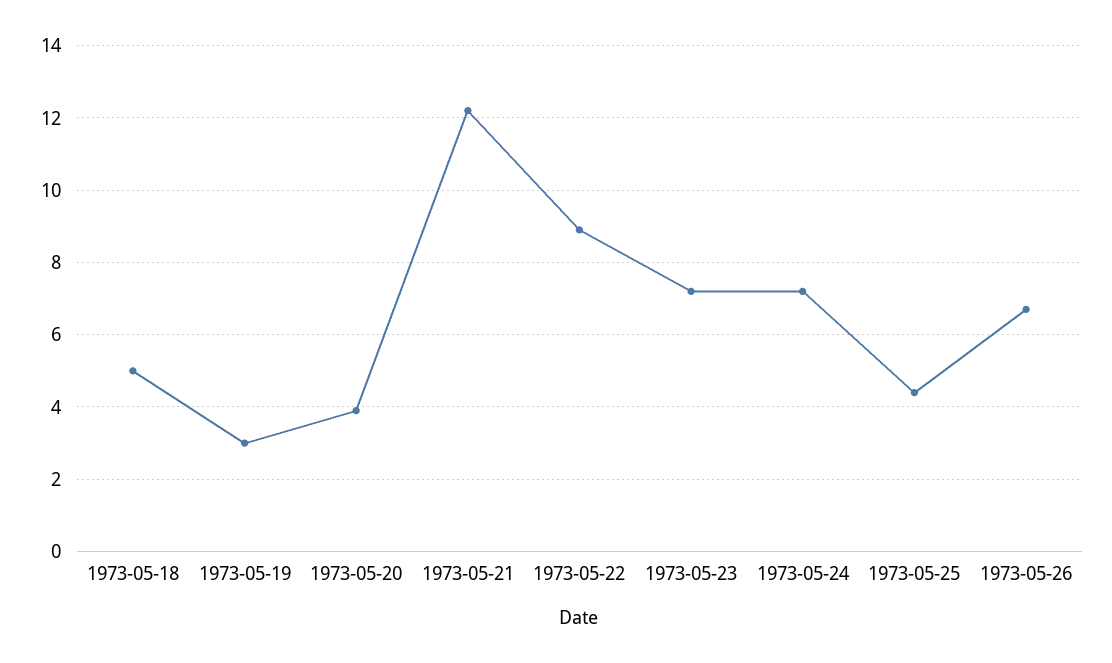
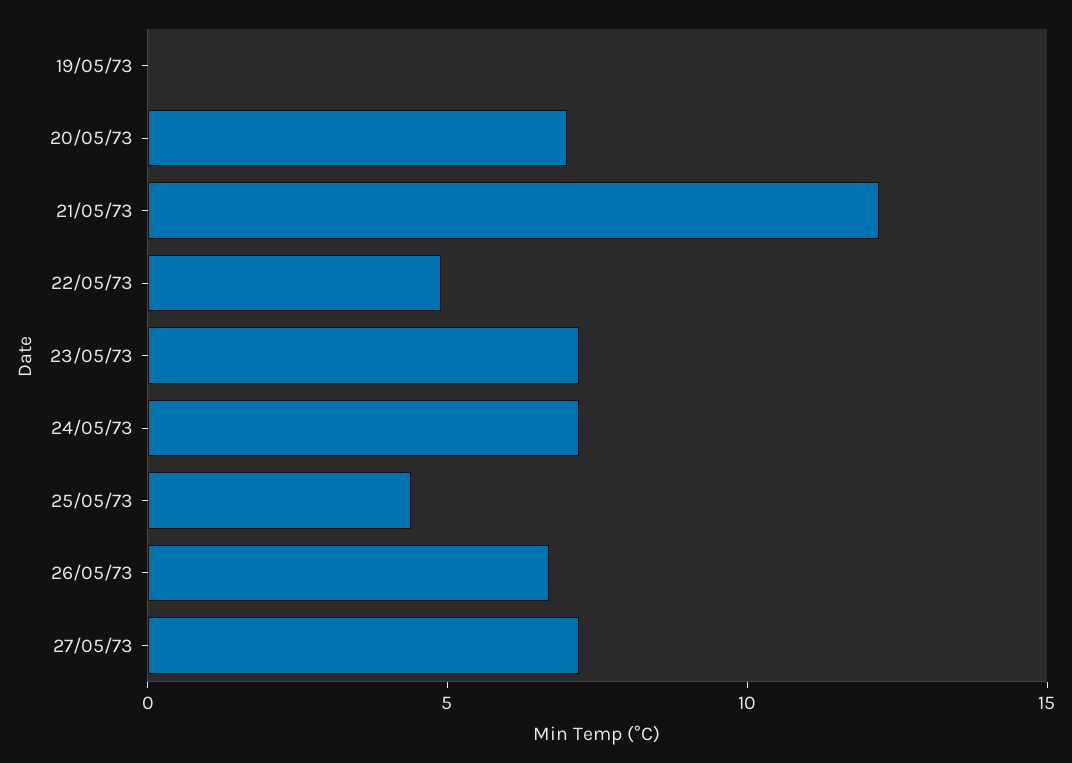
1973-05-18: 5 -> none
1973-05-19: 3 -> 0
1973-05-20: 4 -> 7
1973-05-22: 9 -> 5
27/05/73: none -> 7

